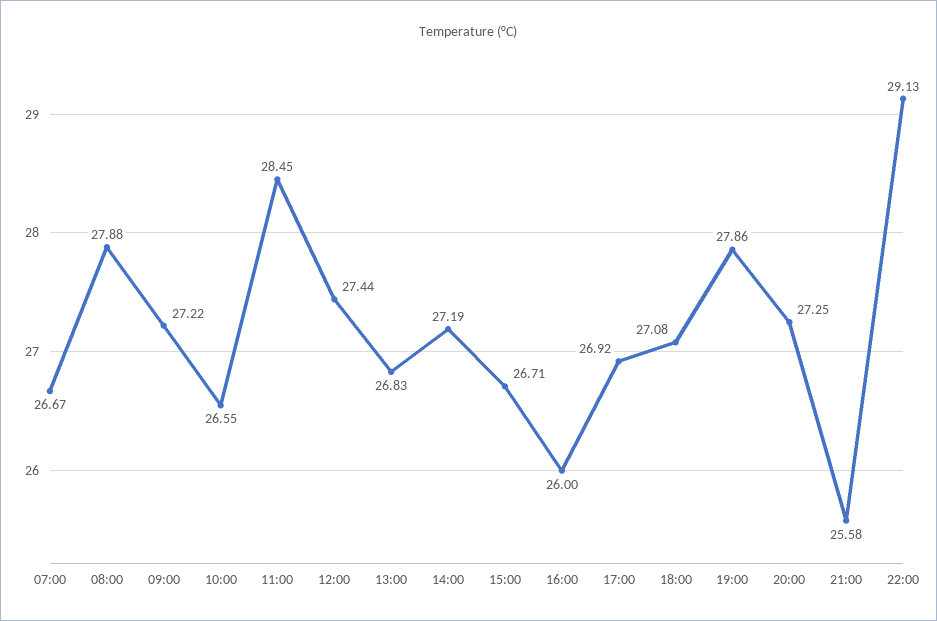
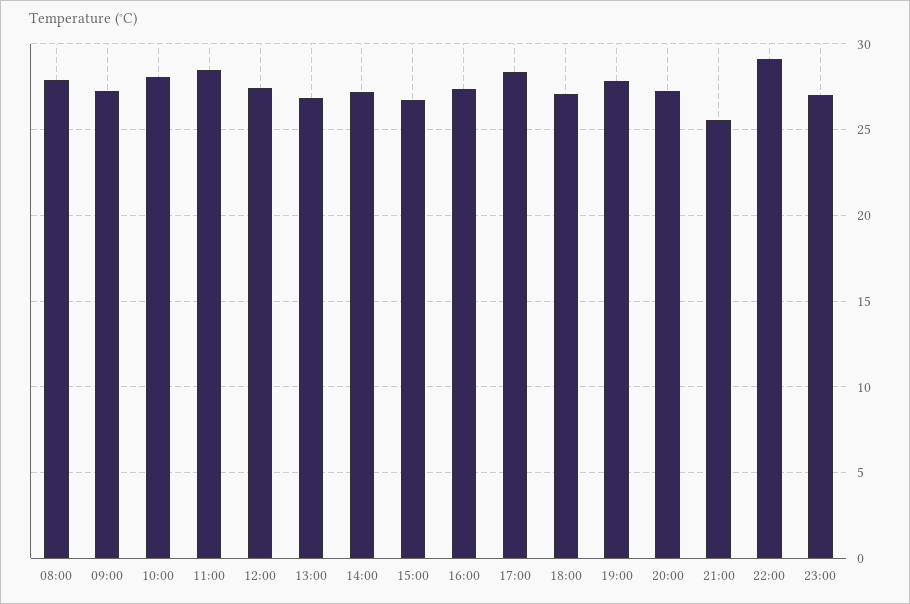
07:00: 26.67 -> none
10:00: 26.55 -> 28
16:00: 26 -> 27.5
17:00: 26.92 -> 28.5
23:00: none -> 27

